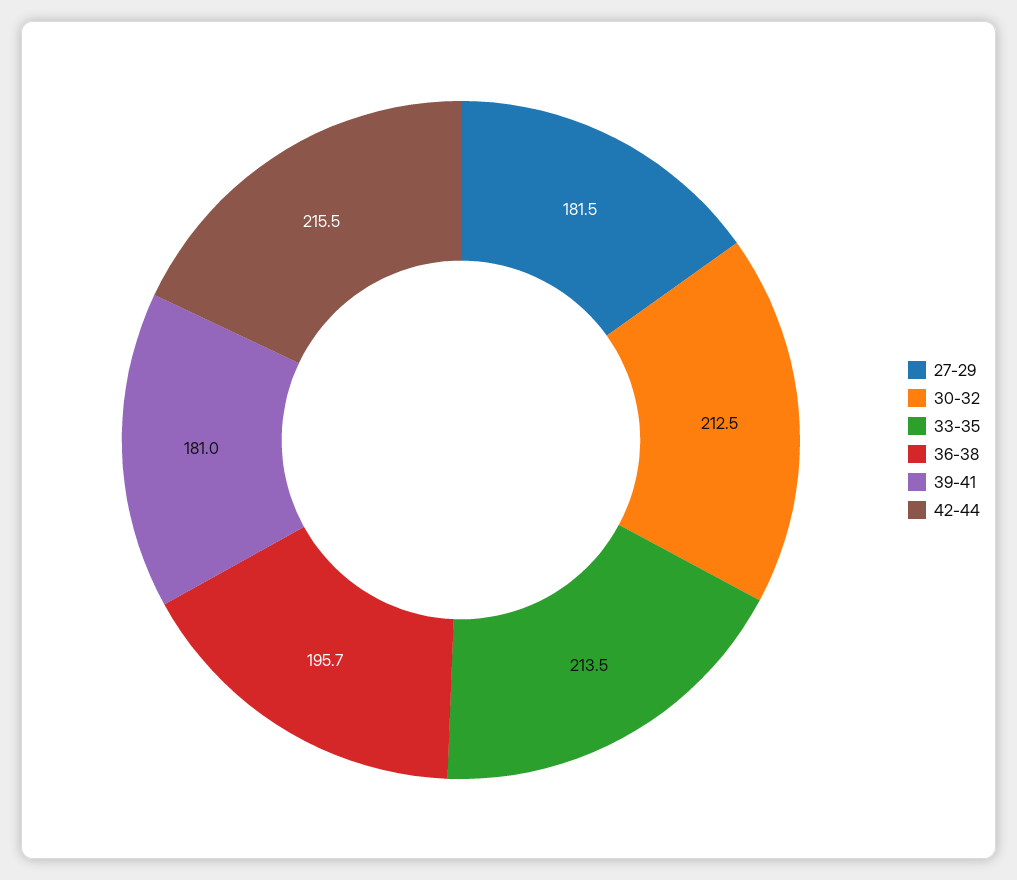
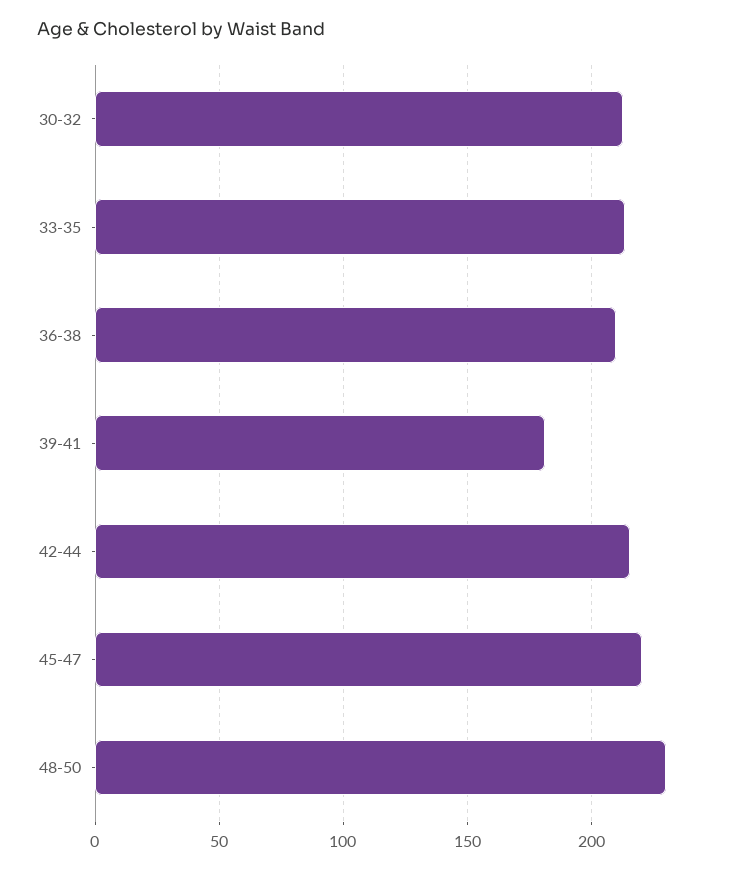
27-29: 181.5 -> none
36-38: 195.7 -> 210
45-47: none -> 220
48-50: none -> 230

